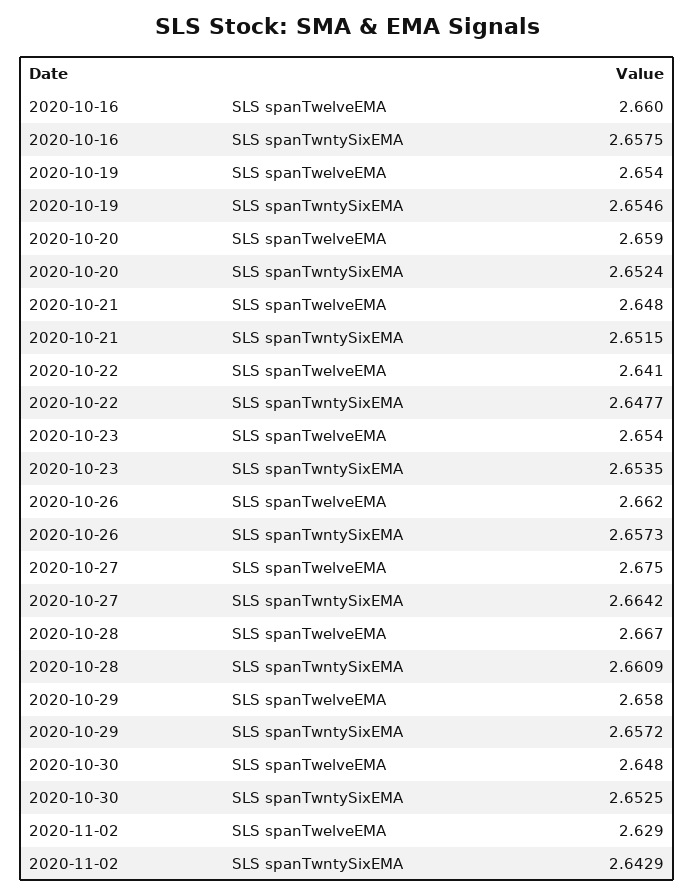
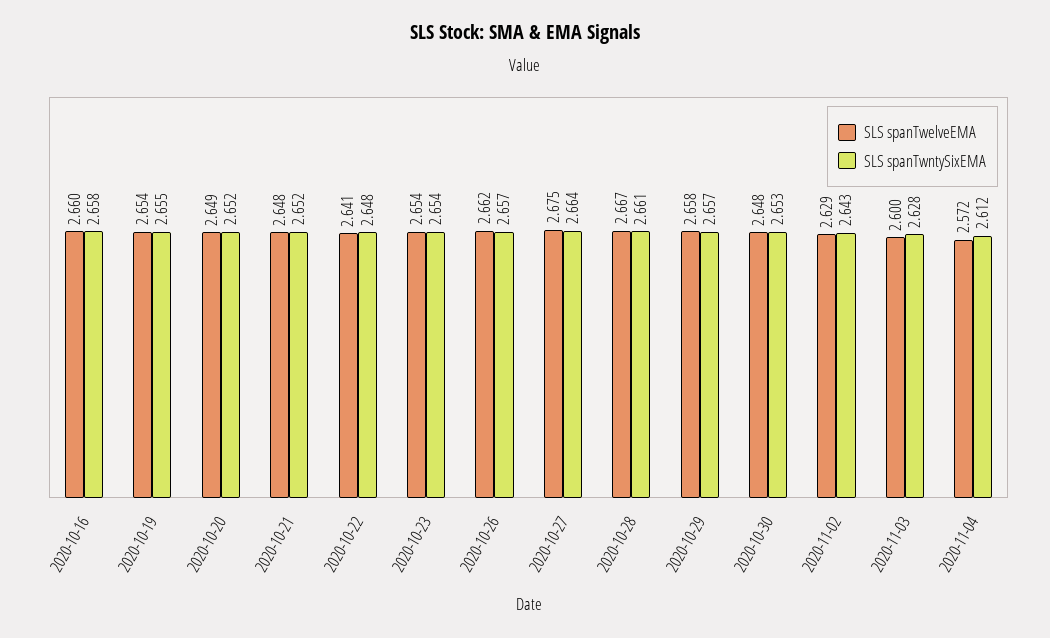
SLS spanTwelveEMA, 2020-10-20: 2.659 -> 2.649
SLS spanTwelveEMA, 2020-11-03: none -> 2.6
SLS spanTwntySixEMA, 2020-11-03: none -> 2.628
SLS spanTwelveEMA, 2020-11-04: none -> 2.572
SLS spanTwntySixEMA, 2020-11-04: none -> 2.612

